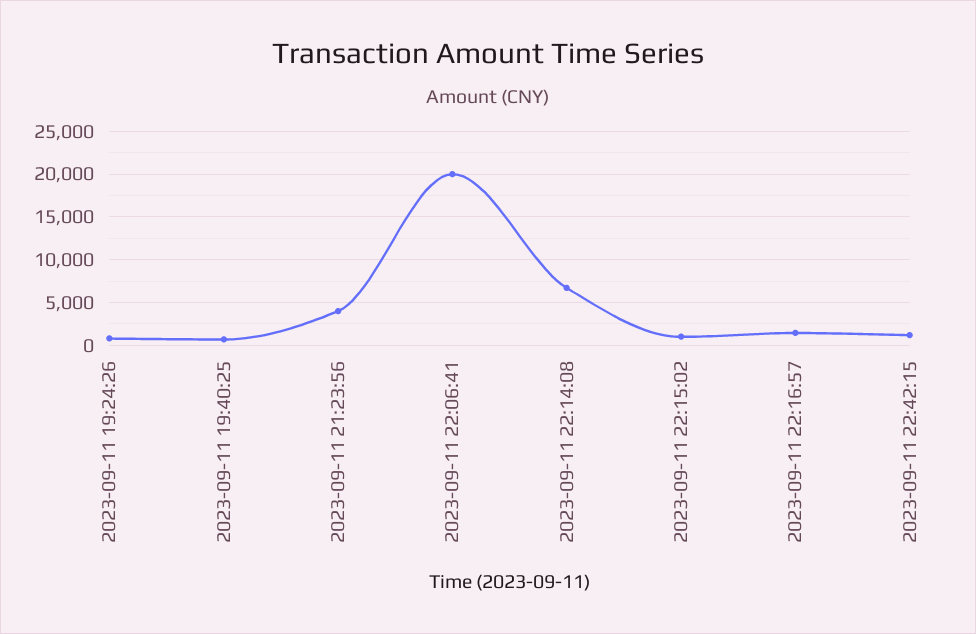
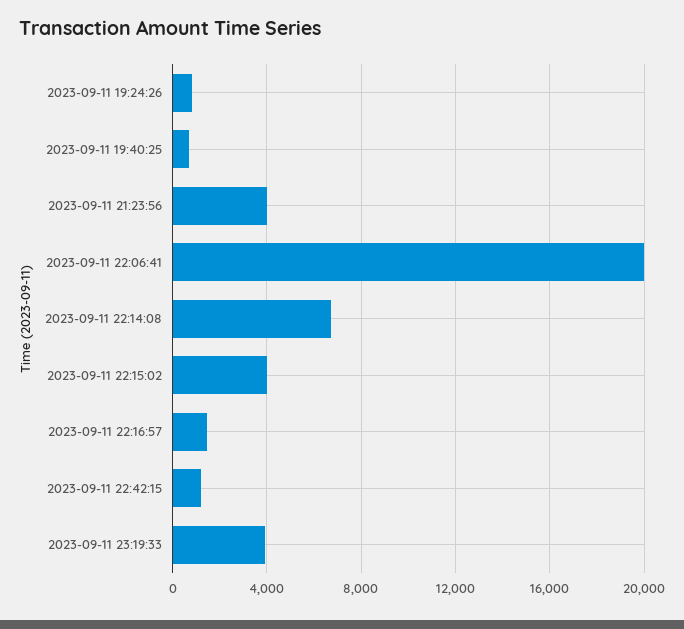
2023-09-11 22:15:02: 1000 -> 4000
2023-09-11 23:19:33: none -> 4000

